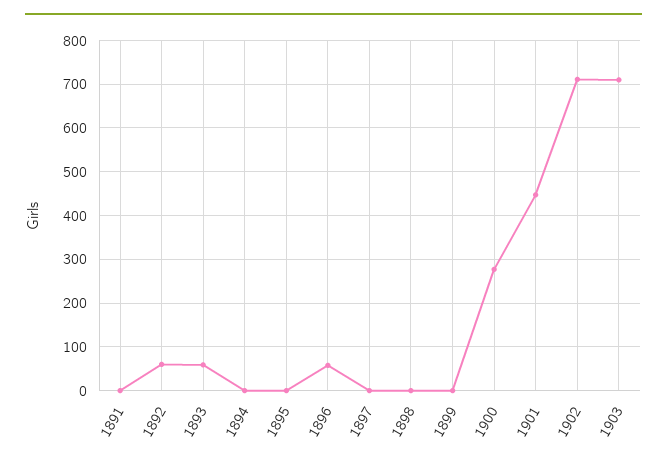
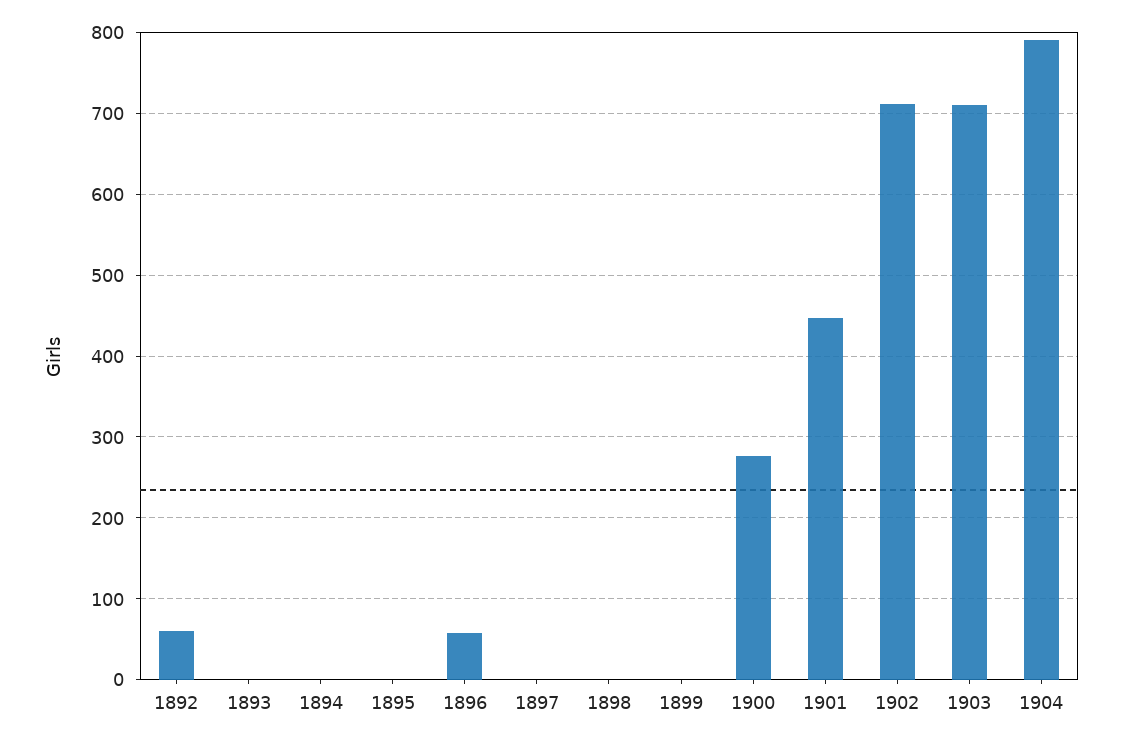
1891: 0 -> none
1893: 60 -> 0
1904: none -> 790

